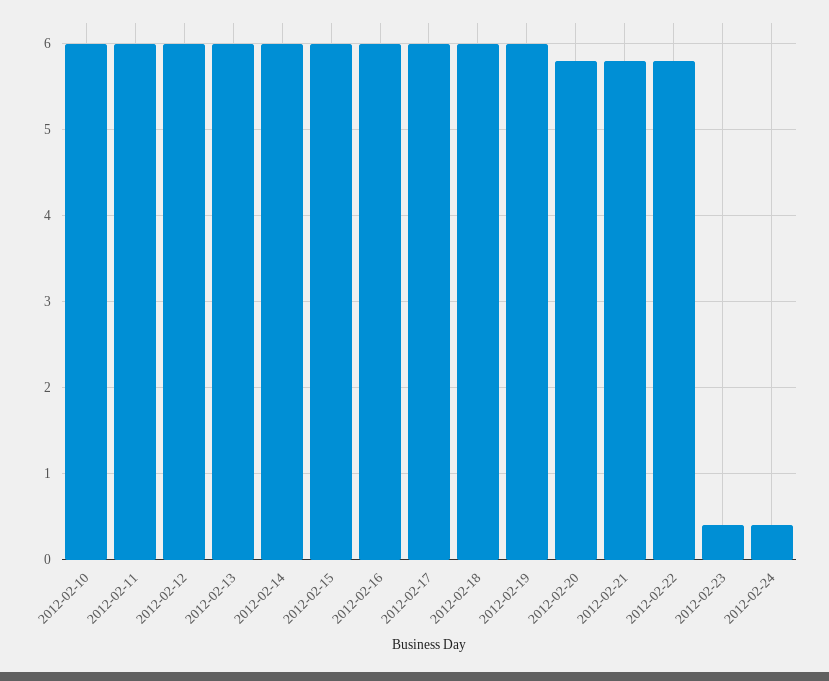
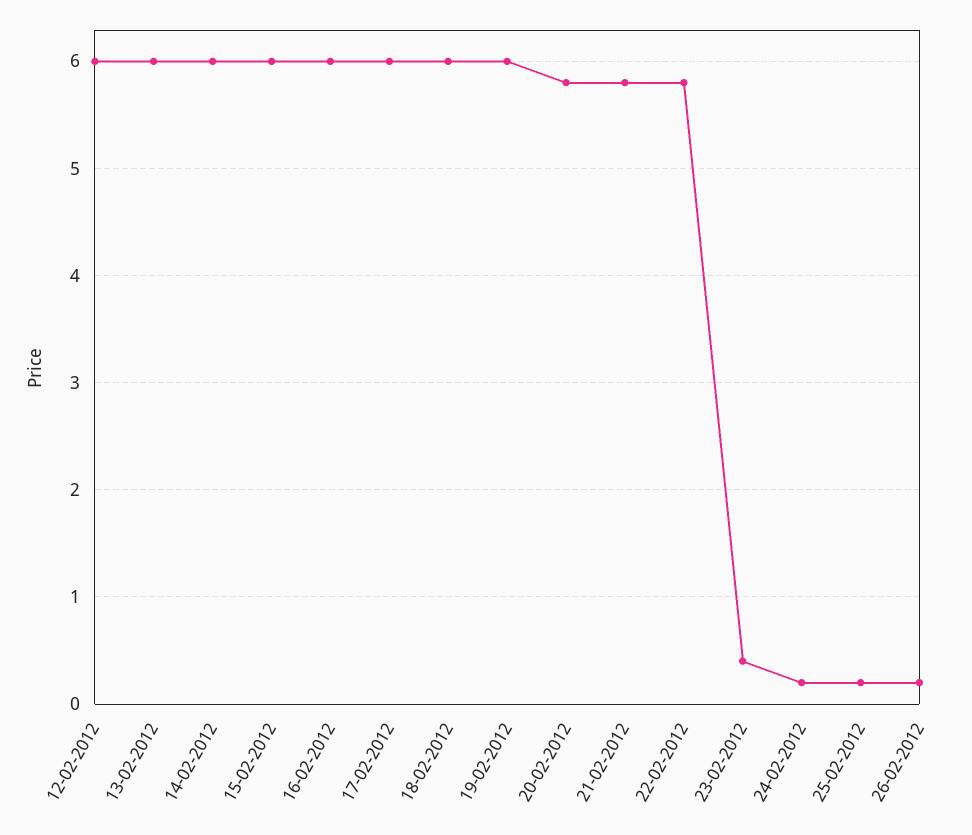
2012-02-10: 6 -> none
2012-02-11: 6 -> none
2012-02-24: 0.4 -> 0.2
25-02-2012: none -> 0.2
26-02-2012: none -> 0.2

